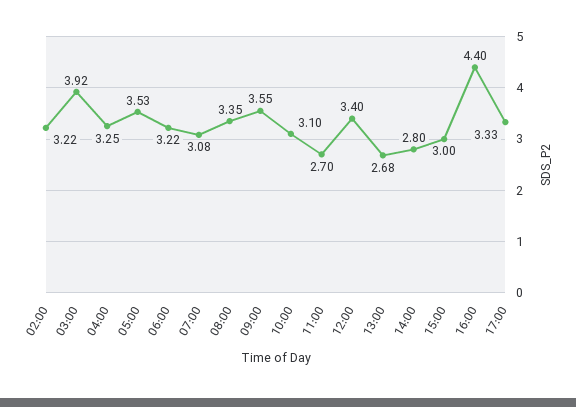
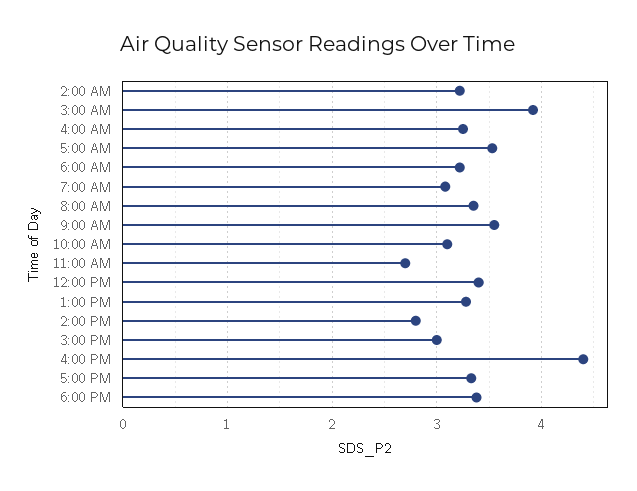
13:00: 2.68 -> 3.3
6:00 PM: none -> 3.4

